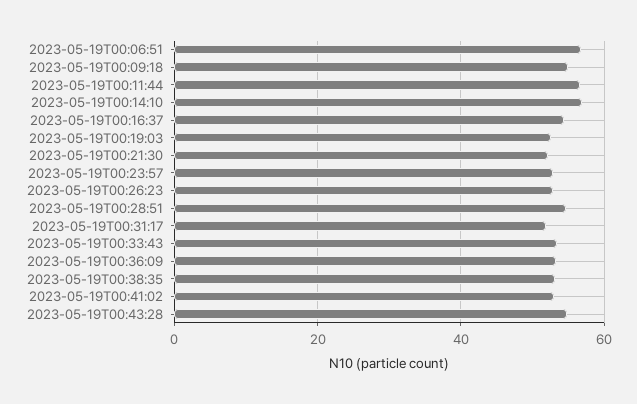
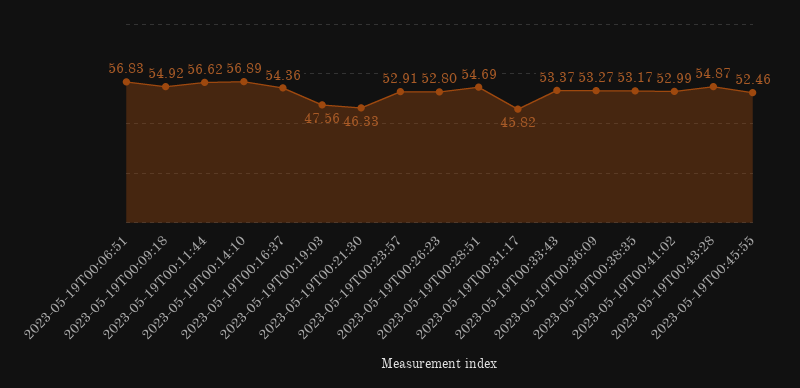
2023-05-19T00:19:03: 52 -> 47.56
2023-05-19T00:21:30: 52 -> 46.33
2023-05-19T00:31:17: 52 -> 45.82
2023-05-19T00:45:55: none -> 52.46

